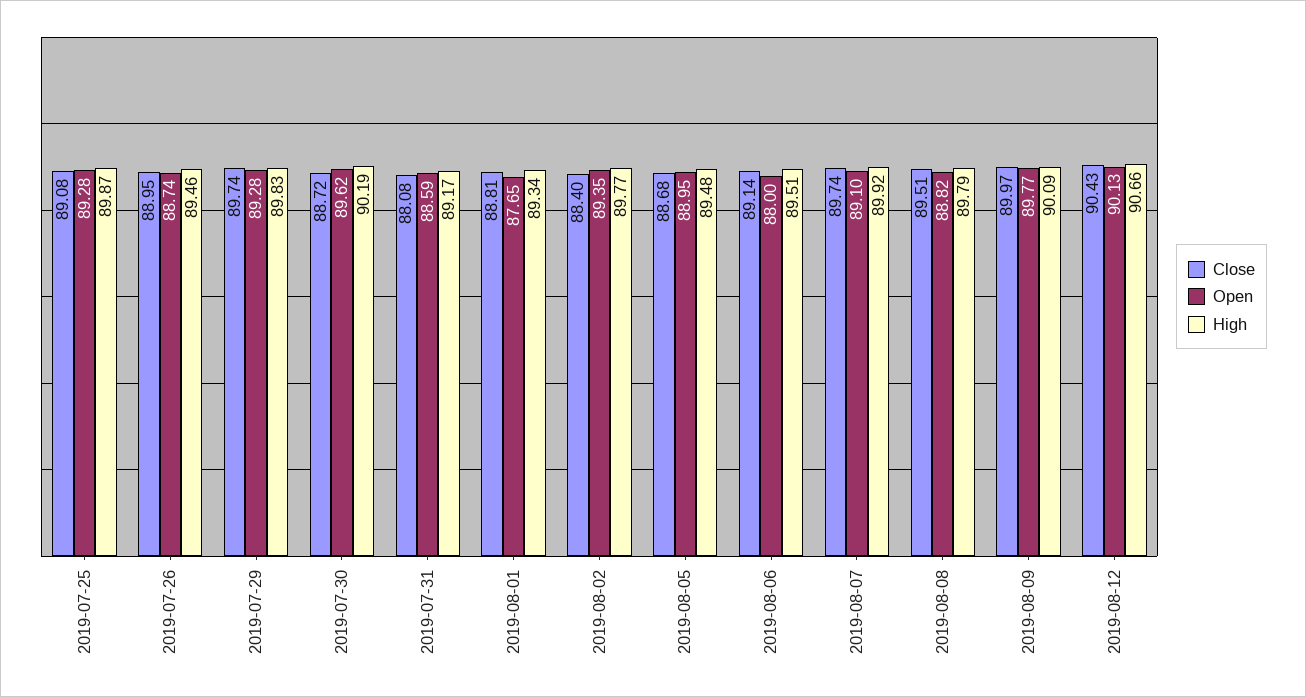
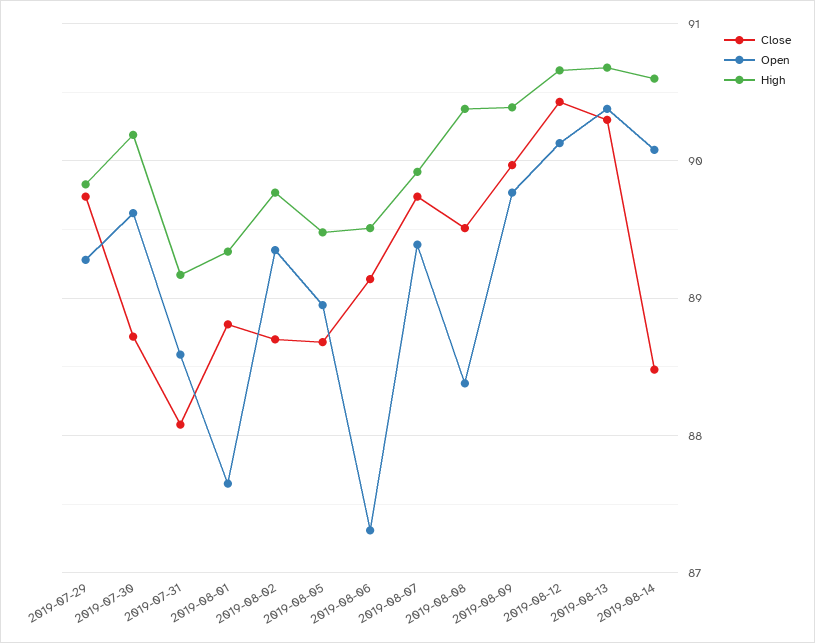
Close, 2019-07-25: 89.08 -> none
Open, 2019-07-25: 89.28 -> none
High, 2019-07-25: 89.87 -> none
Close, 2019-07-26: 88.95 -> none
Open, 2019-07-26: 88.74 -> none
High, 2019-07-26: 89.46 -> none
Close, 2019-08-02: 88.4 -> 88.7
Open, 2019-08-06: 88 -> 87.3
Open, 2019-08-07: 89.1 -> 89.4
Open, 2019-08-08: 88.82 -> 88.4
High, 2019-08-08: 89.79 -> 90.4
High, 2019-08-09: 90.09 -> 90.4
Close, 2019-08-13: none -> 90.3
Open, 2019-08-13: none -> 90.4
High, 2019-08-13: none -> 90.7
Close, 2019-08-14: none -> 88.5
Open, 2019-08-14: none -> 90.1
High, 2019-08-14: none -> 90.6

